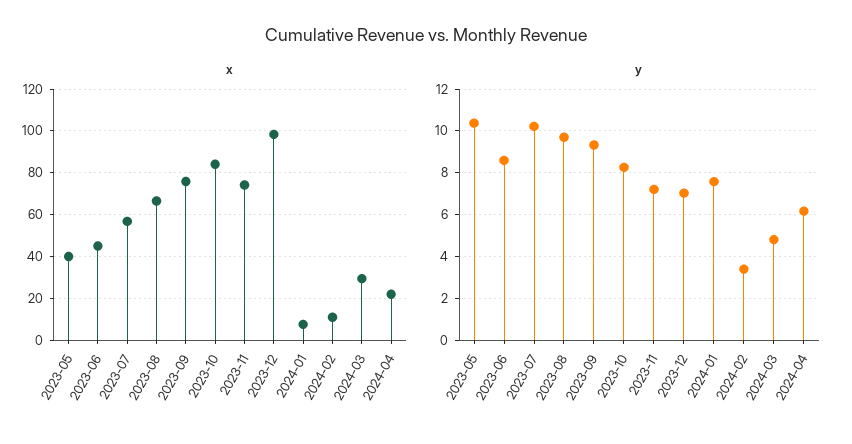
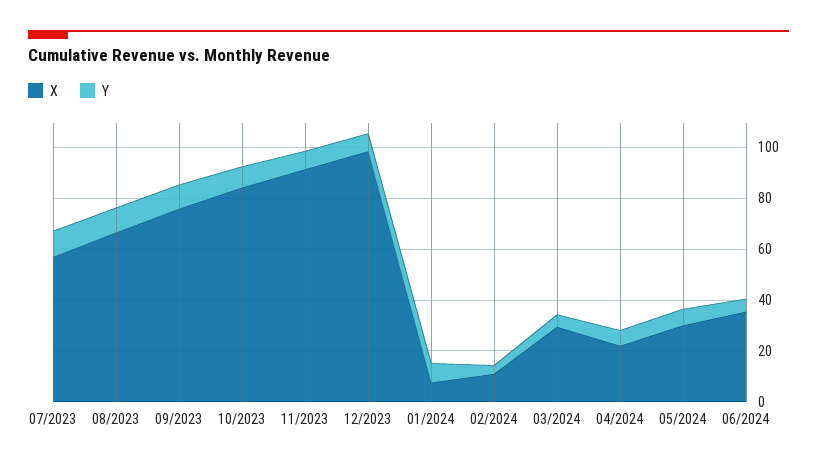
x, 2023-05: 40 -> none
x, 2023-06: 45 -> none
x, 2023-11: 75 -> 90
y, 2023-05: 10.5 -> none
y, 2023-06: 8.5 -> none
x, 05/2024: none -> 30
y, 05/2024: none -> 5
x, 06/2024: none -> 35
y, 06/2024: none -> 5

